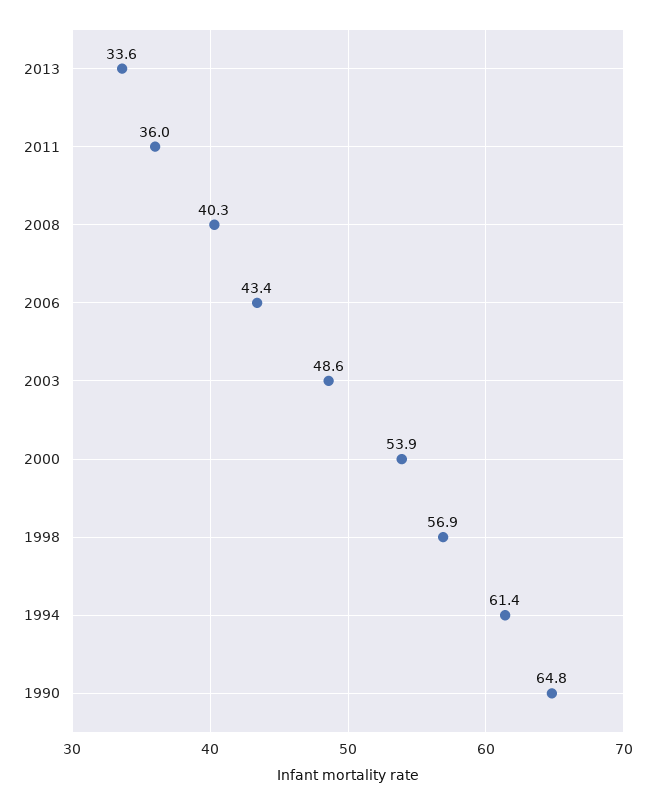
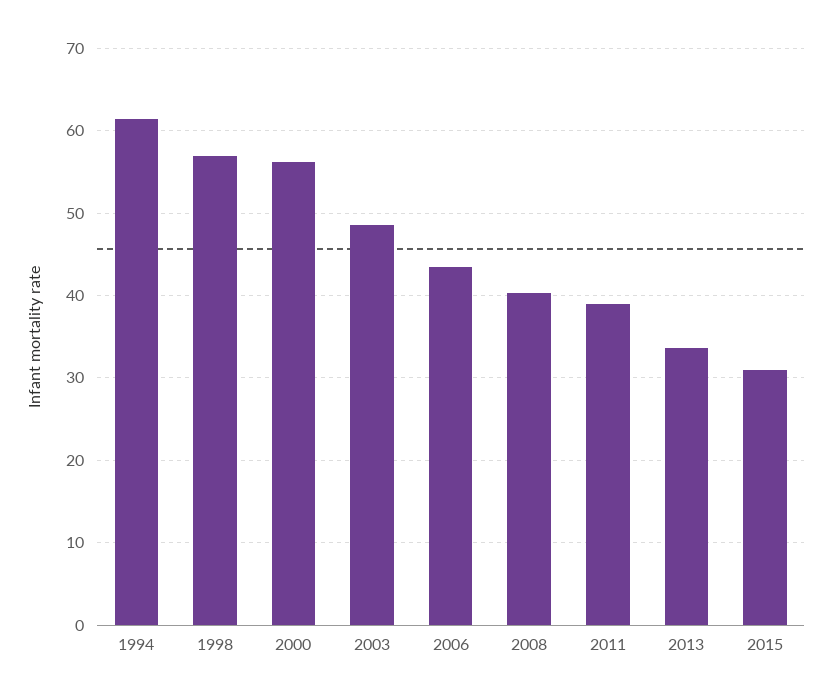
2011: 36 -> 39
2000: 53.9 -> 56
1990: 64.8 -> none
2015: none -> 31

